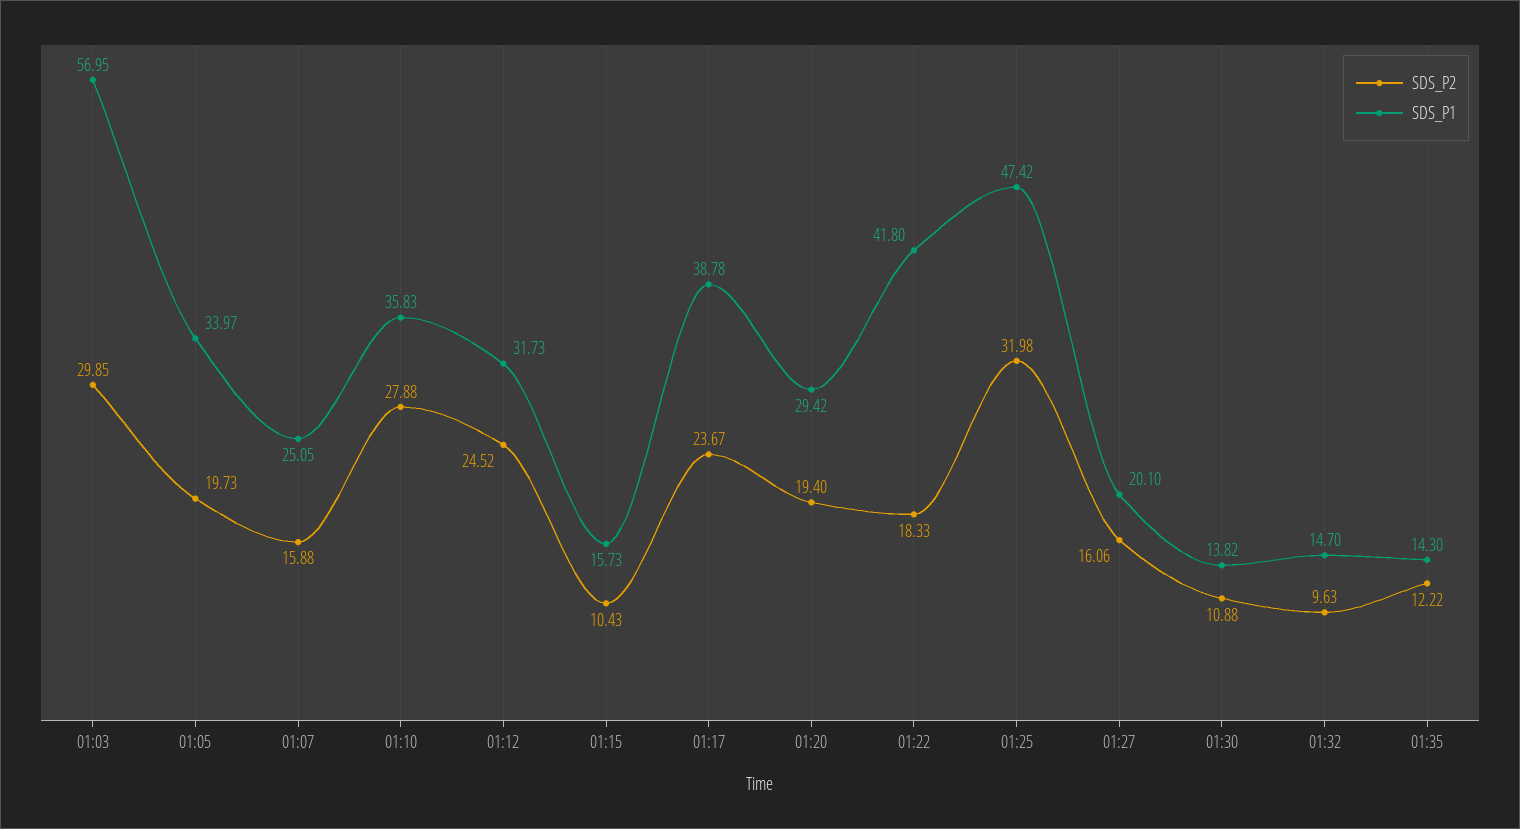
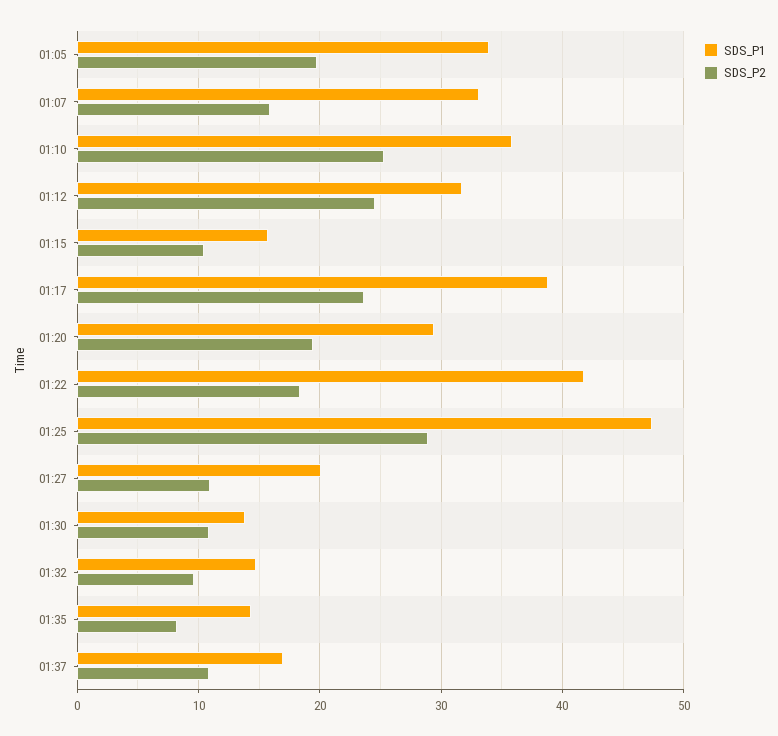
SDS_P2, 01:03: 29.85 -> none
SDS_P1, 01:03: 56.95 -> none
SDS_P1, 01:07: 25.05 -> 33
SDS_P2, 01:10: 27.88 -> 25
SDS_P2, 01:25: 31.98 -> 29
SDS_P2, 01:27: 16.06 -> 11
SDS_P2, 01:35: 12.22 -> 8
SDS_P1, 01:37: none -> 17
SDS_P2, 01:37: none -> 11

